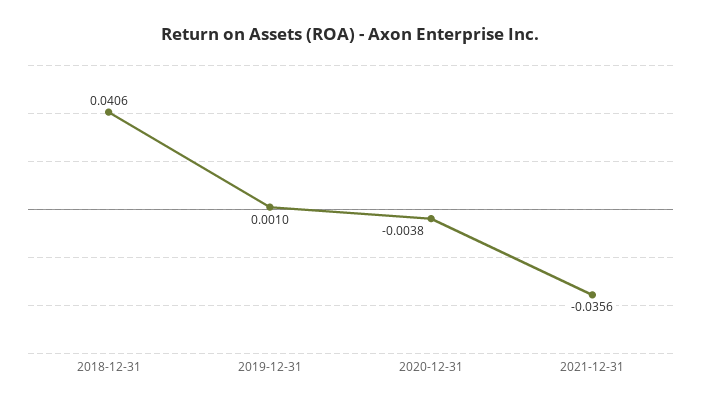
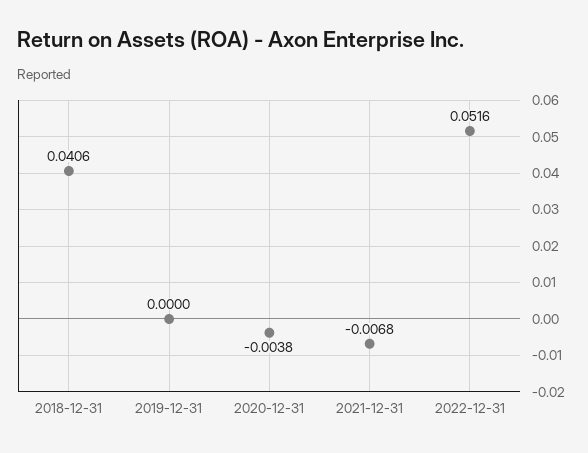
2019-12-31: 0.001 -> 0
2021-12-31: -0.0356 -> -0.0068
2022-12-31: none -> 0.0516

